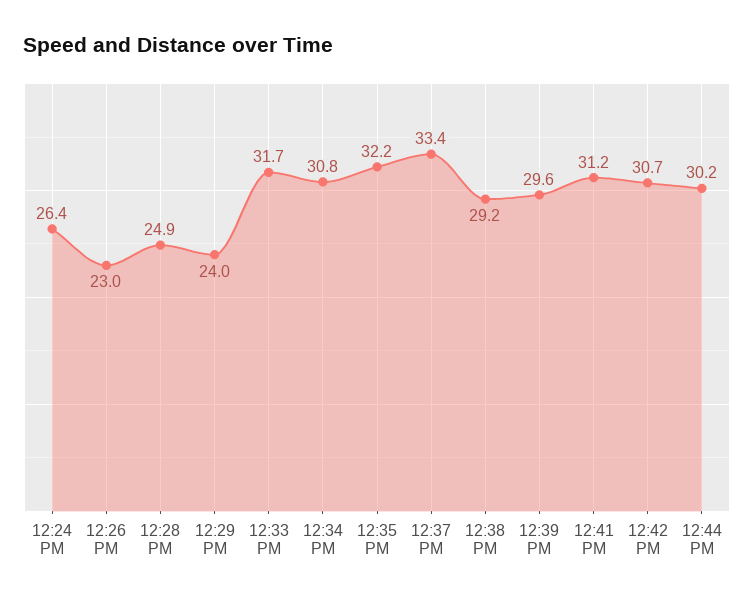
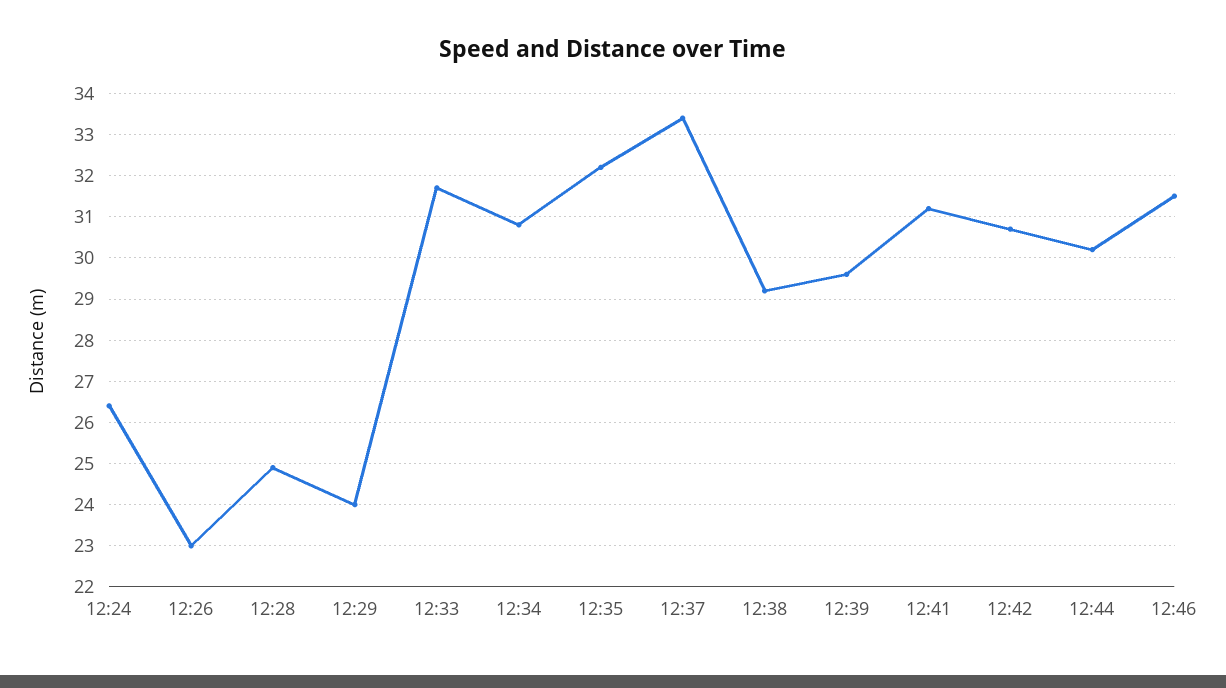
12:46: none -> 31.5

